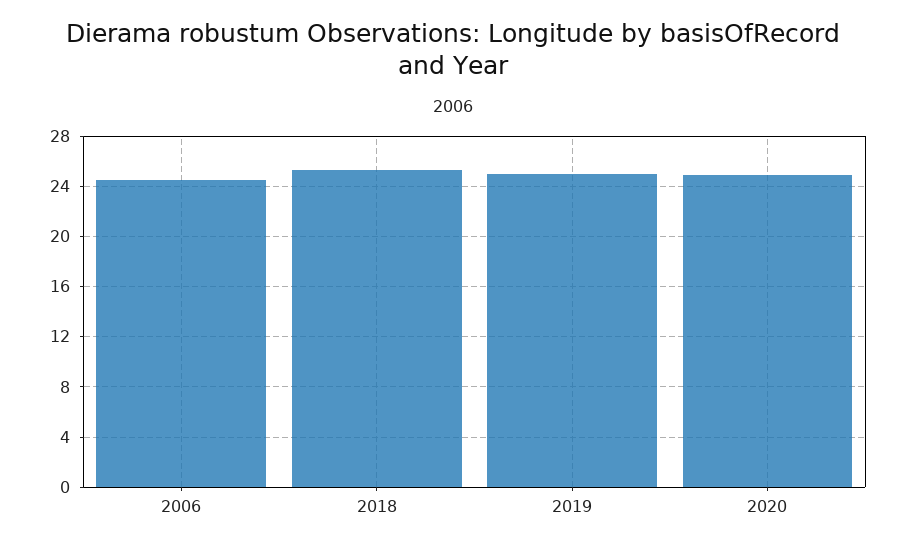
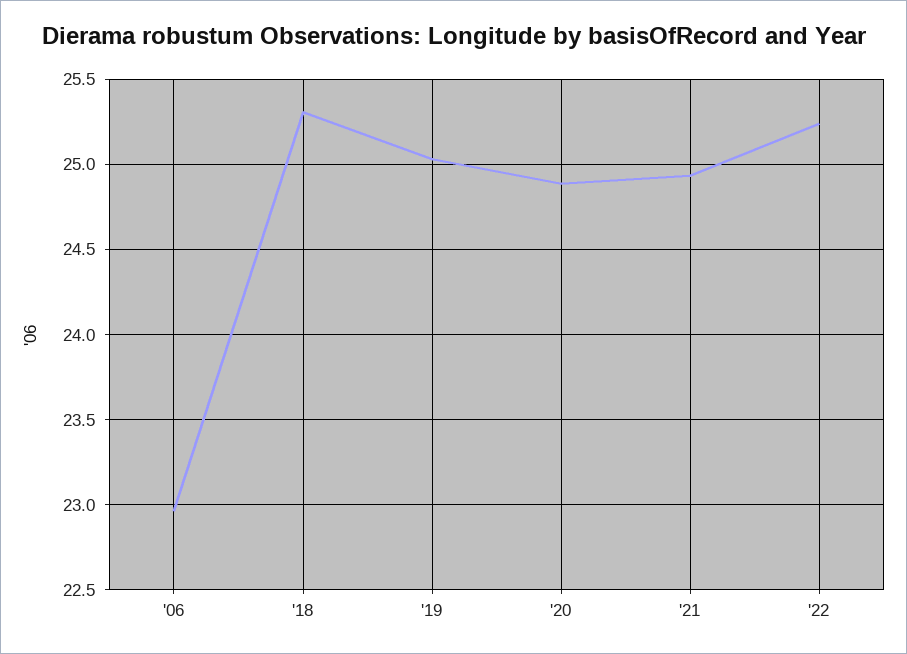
2006: 24.5 -> 22.95
'21: none -> 24.95
'22: none -> 25.25

